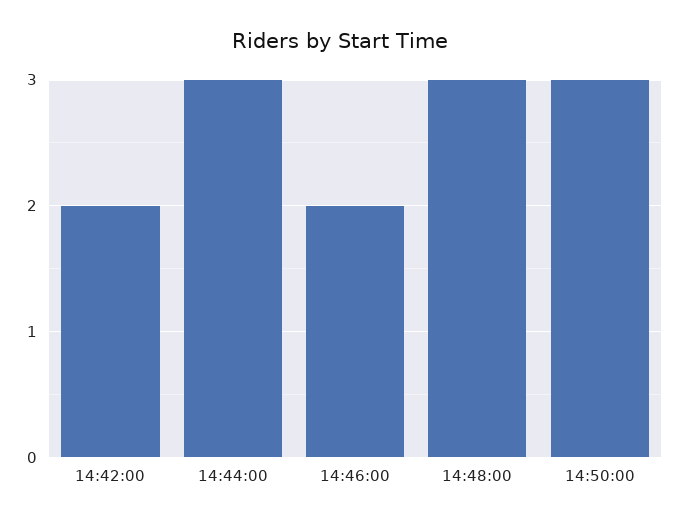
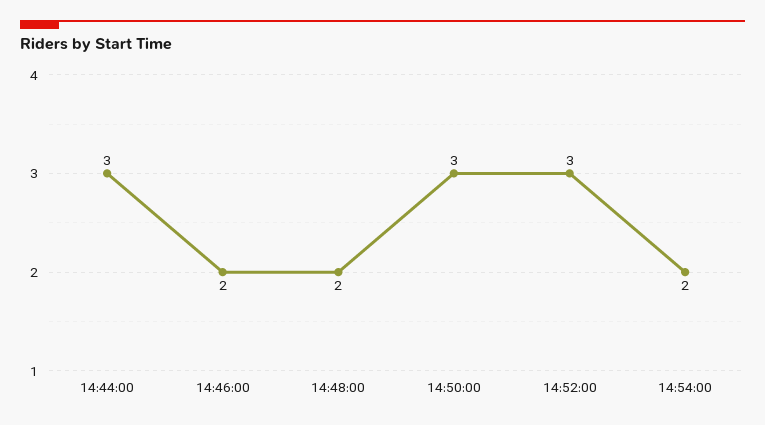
14:42:00: 2 -> none
14:48:00: 3 -> 2
14:52:00: none -> 3
14:54:00: none -> 2

